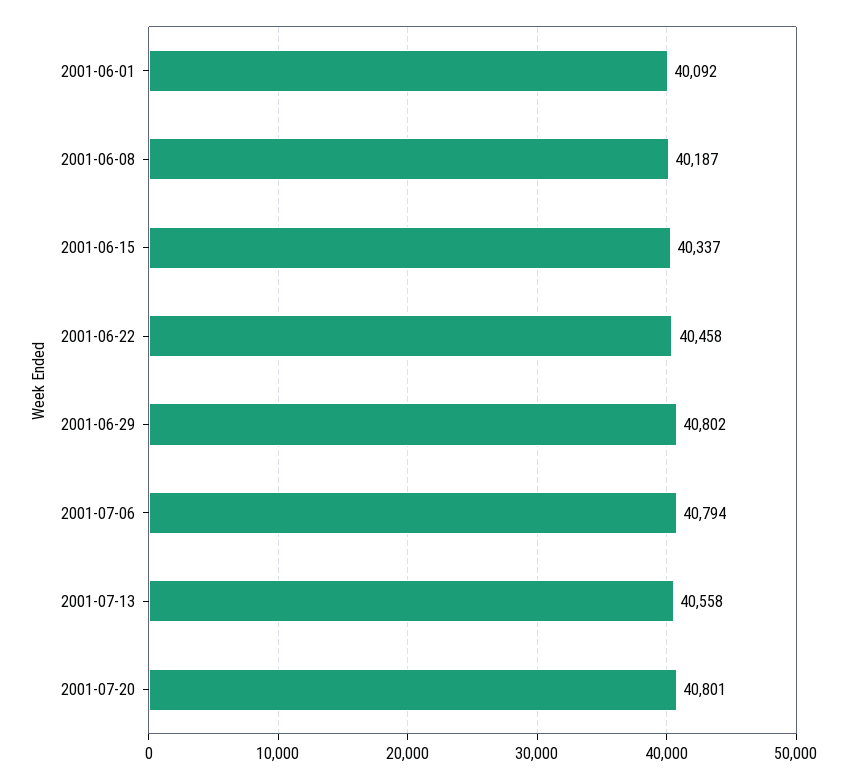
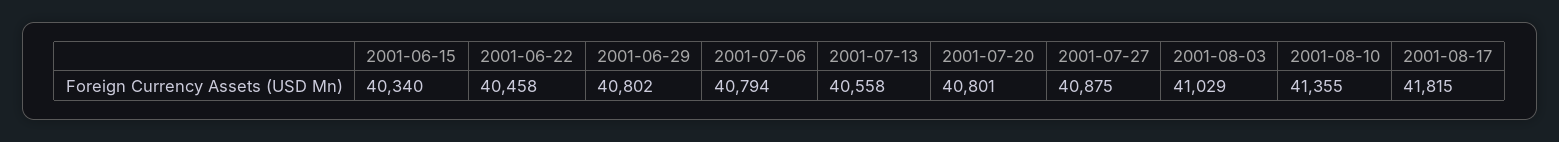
2001-06-01: 40092 -> none
2001-06-08: 40187 -> none
2001-06-15: 40337 -> 40340
2001-07-27: none -> 40875
2001-08-03: none -> 41029
2001-08-10: none -> 41355
2001-08-17: none -> 41815

